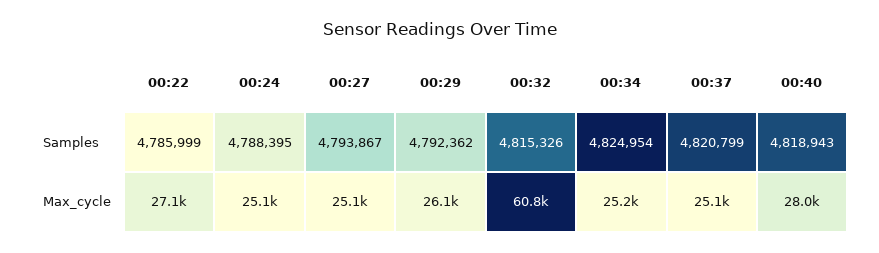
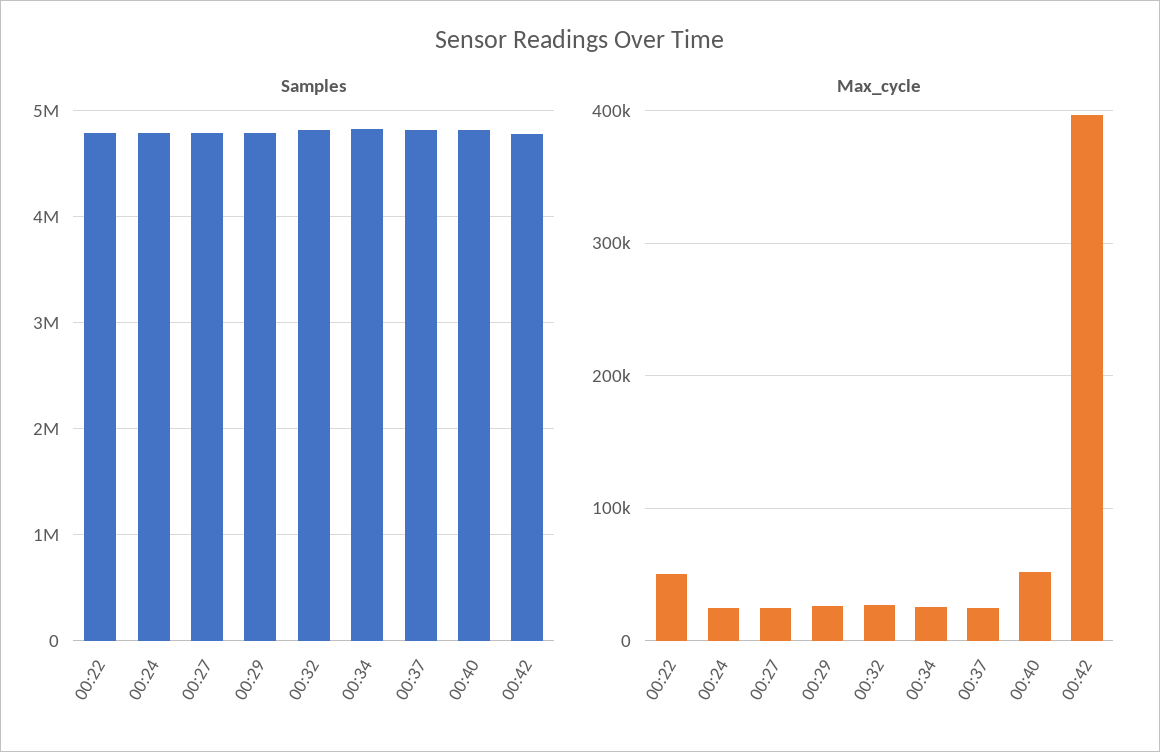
Max_cycle, 00:22: 27100 -> 50000
Max_cycle, 00:32: 60800 -> 30000
Max_cycle, 00:40: 28000 -> 50000
Samples, 00:42: none -> 4800000
Max_cycle, 00:42: none -> 400000

